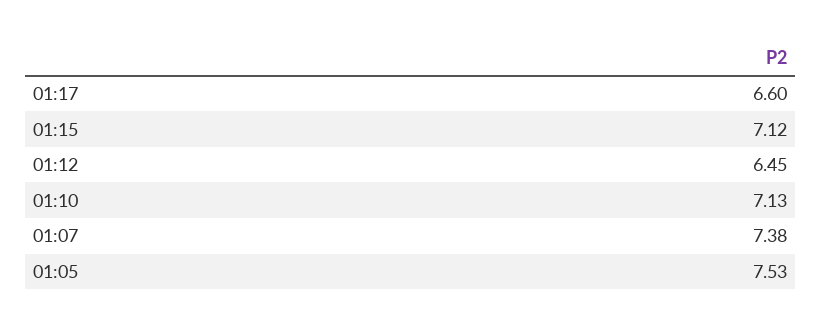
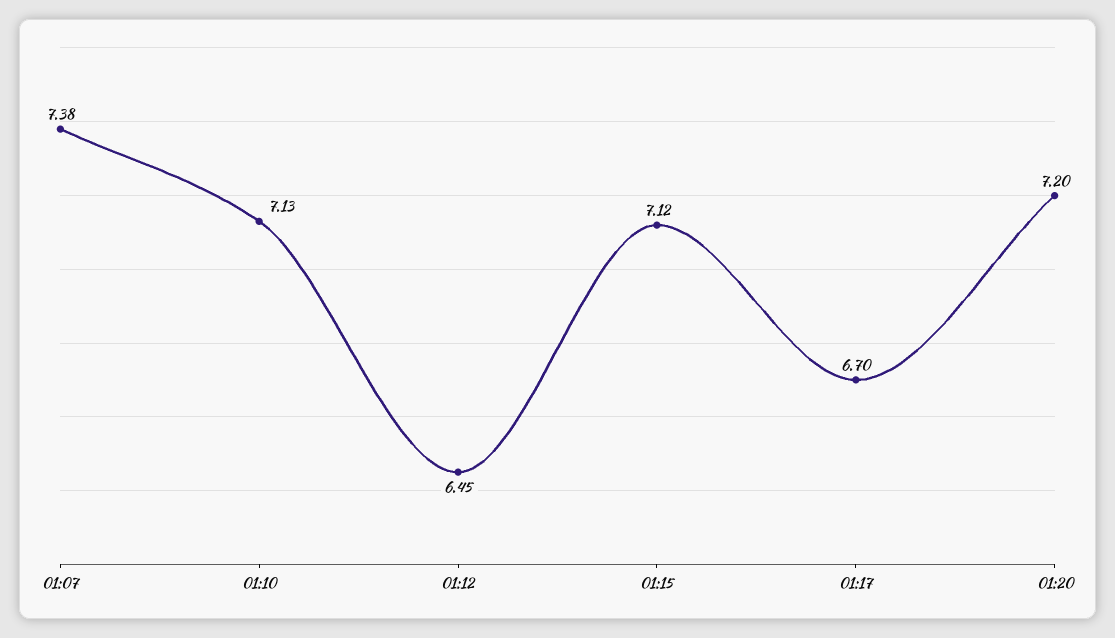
01:17: 6.6 -> 6.7
01:05: 7.53 -> none
01:20: none -> 7.2

